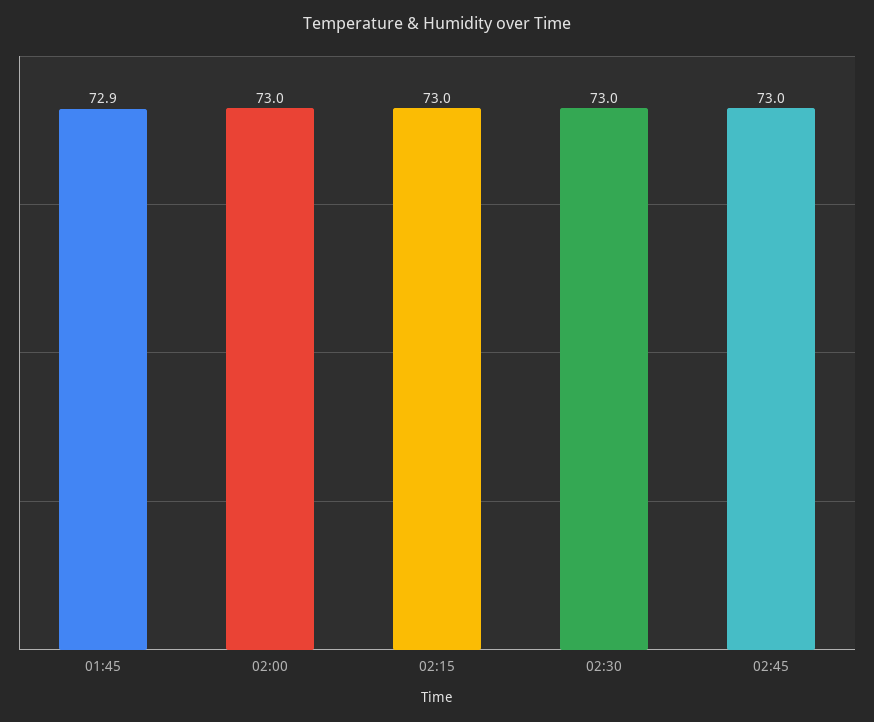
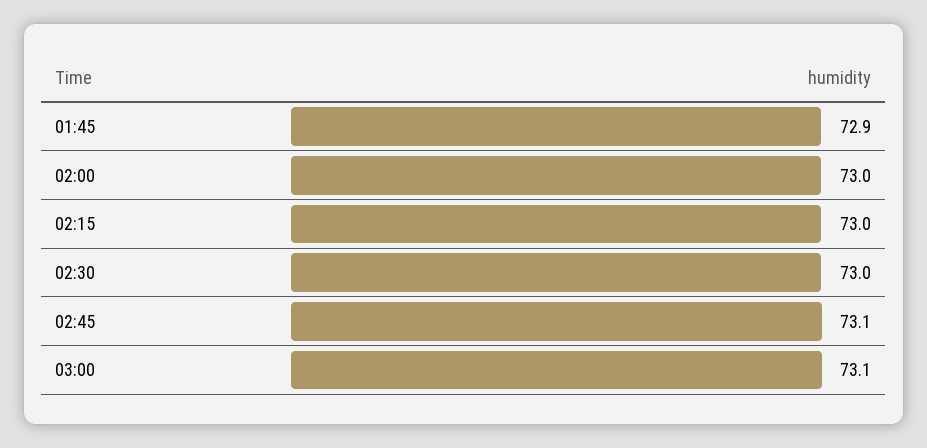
02:45: 73 -> 73.1
03:00: none -> 73.1

